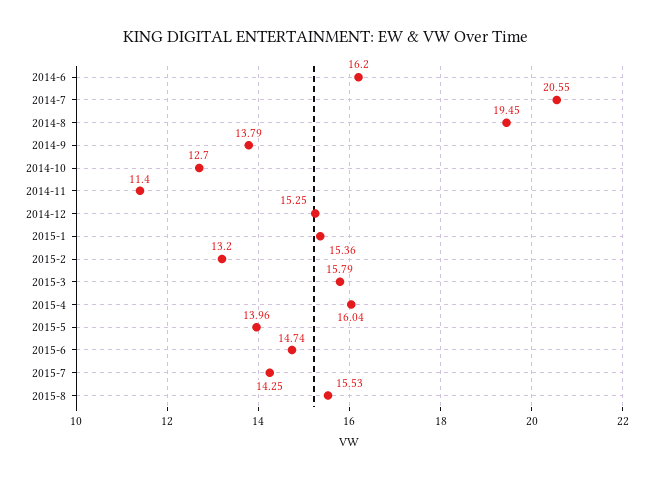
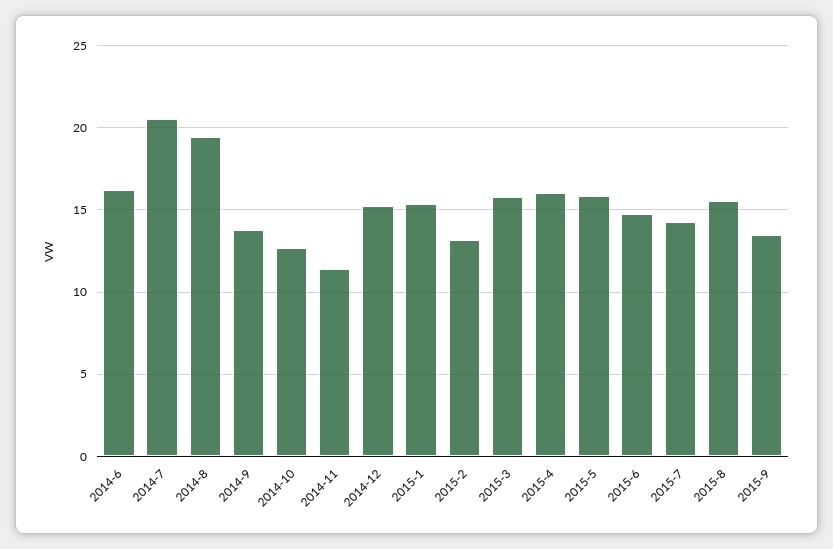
2015-5: 13.96 -> 16
2015-9: none -> 13.5

